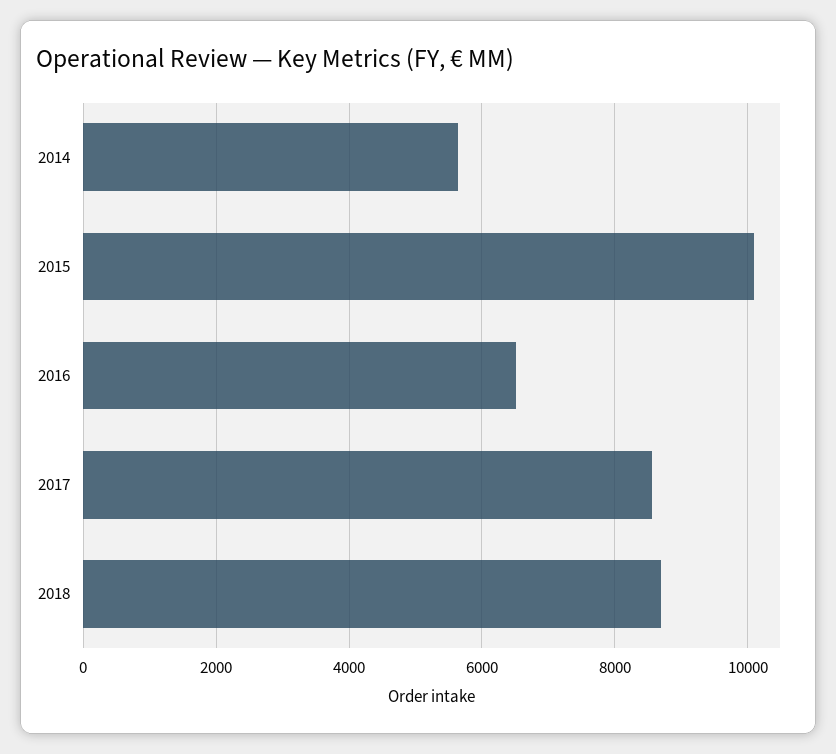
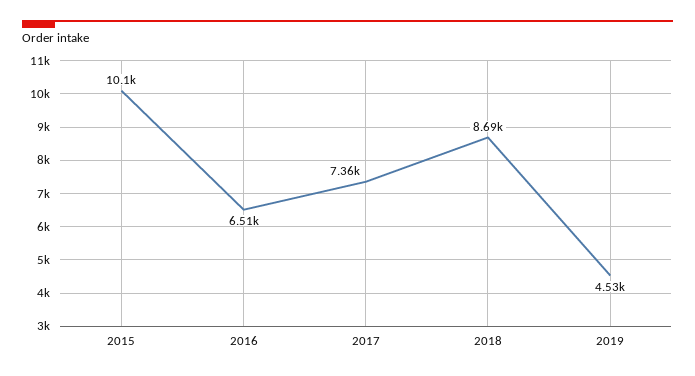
2014: 5600 -> none
2017: 8600 -> 7360
2019: none -> 4530

